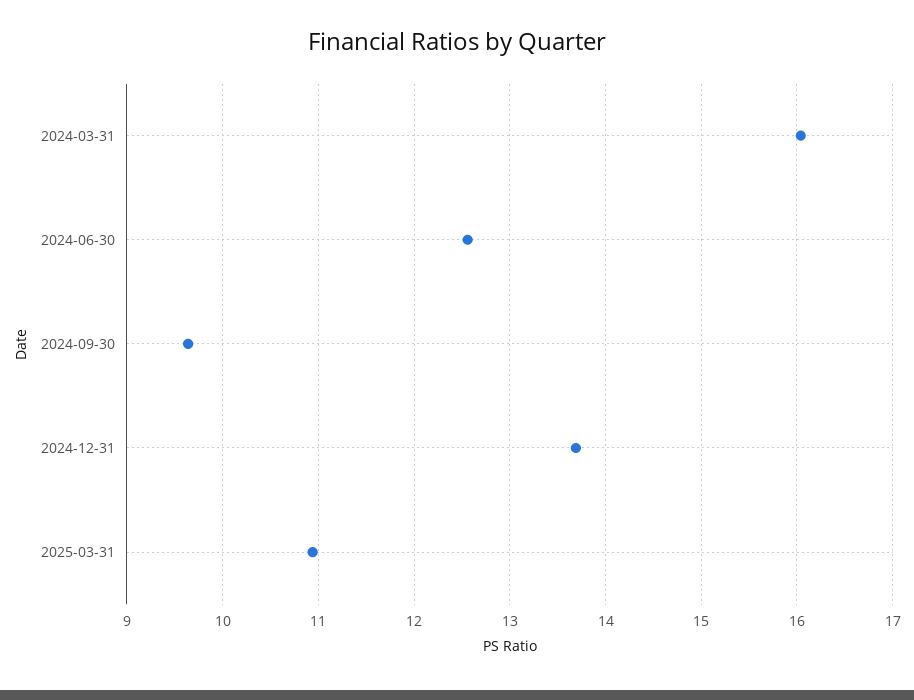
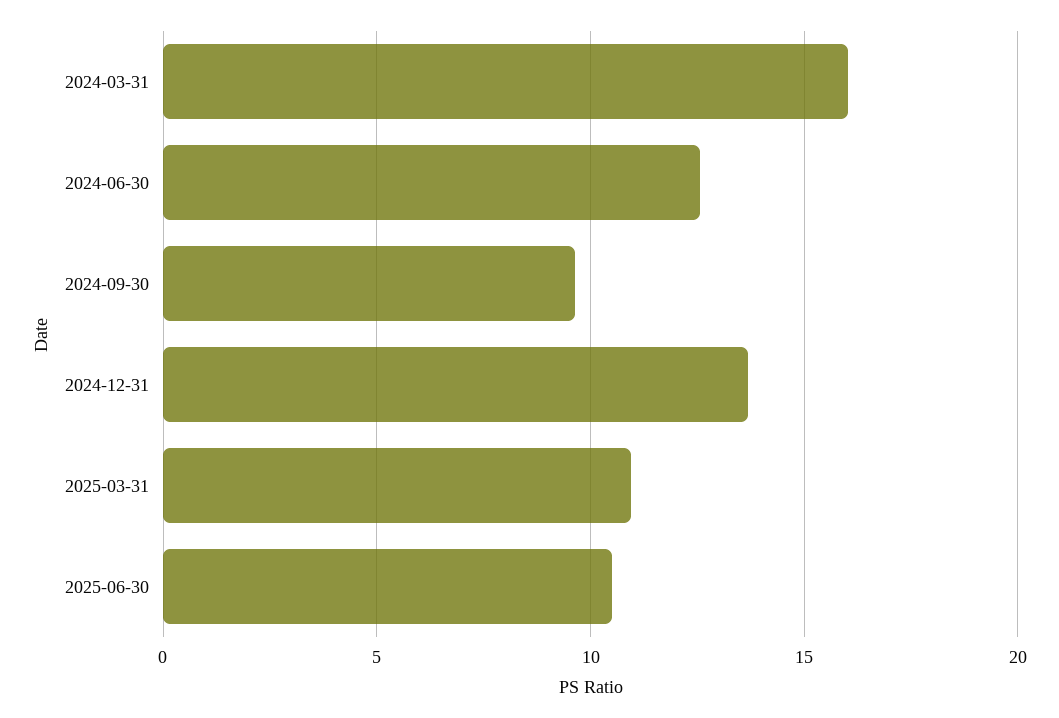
2025-06-30: none -> 10.5

